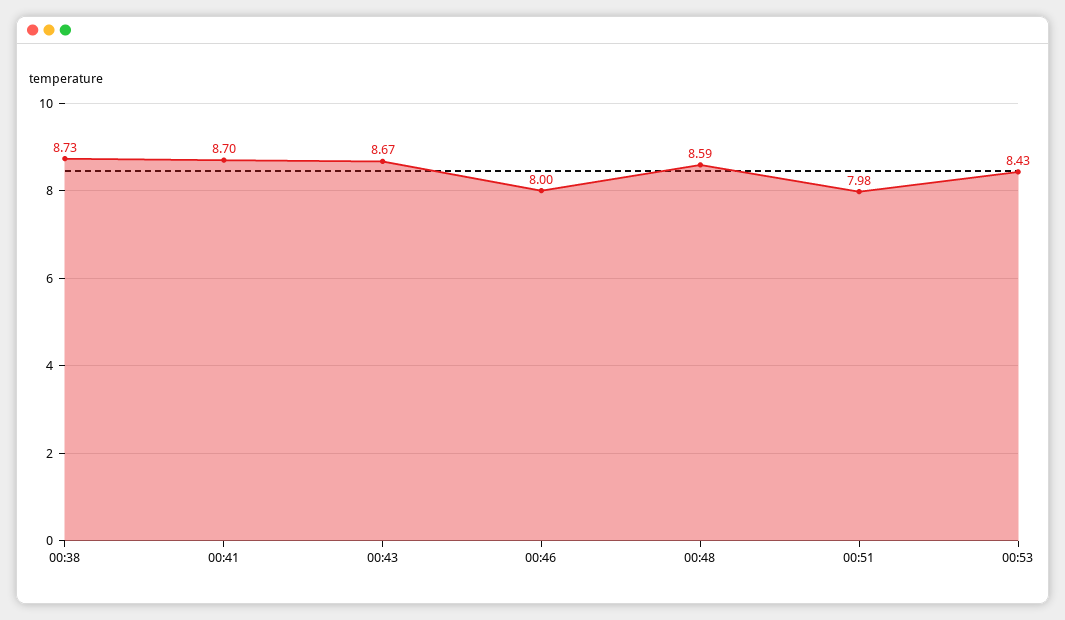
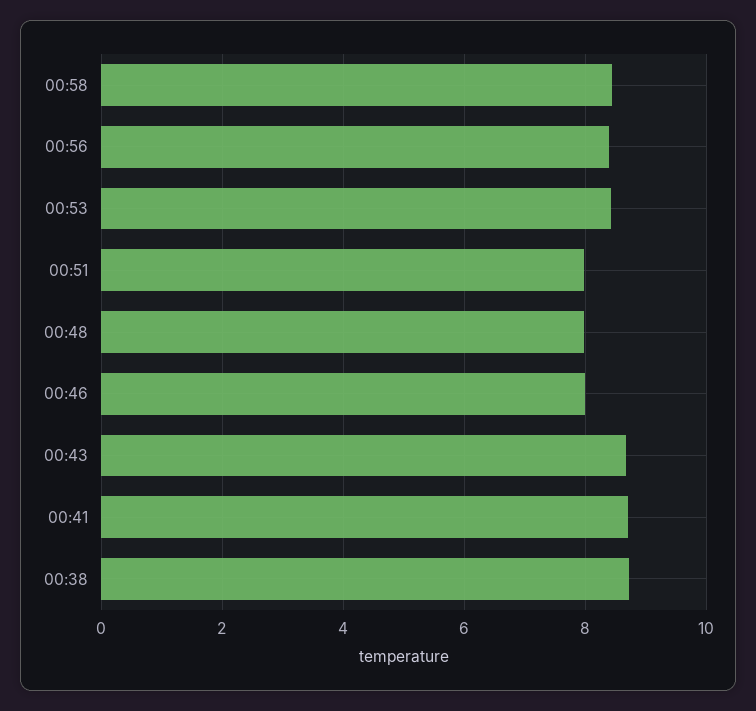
00:48: 8.59 -> 8
00:58: none -> 8.4
00:56: none -> 8.4

